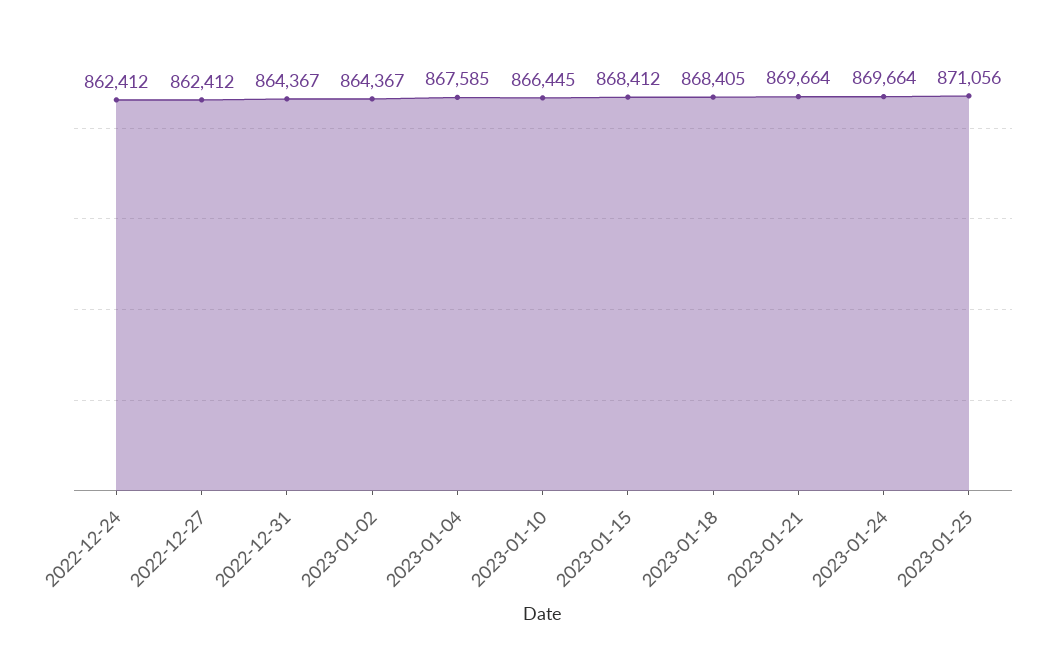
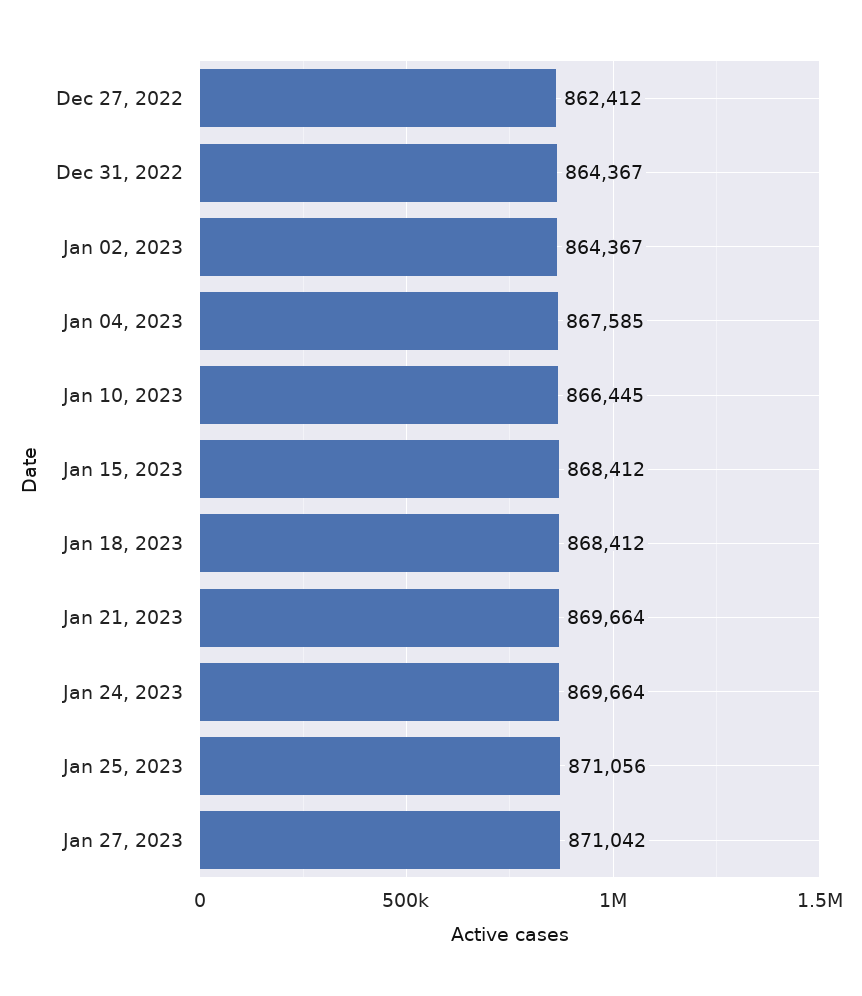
2022-12-24: 862412 -> none
2023-01-18: 868405 -> 868412
Jan 27, 2023: none -> 871042

